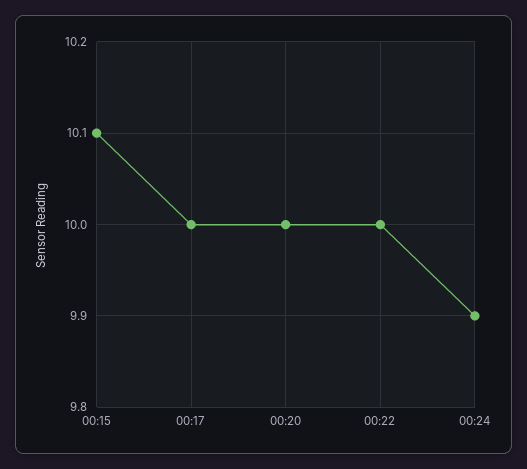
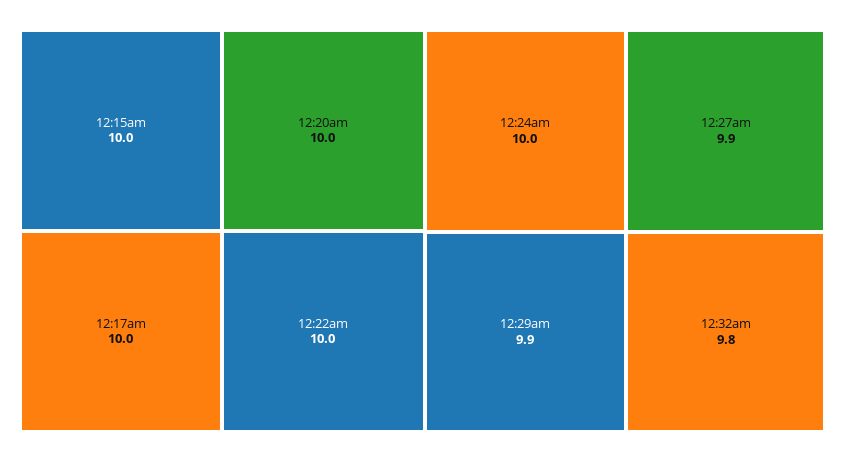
00:15: 10.1 -> 10
00:24: 9.9 -> 10
12:27am: none -> 9.9
12:29am: none -> 9.9
12:32am: none -> 9.8

